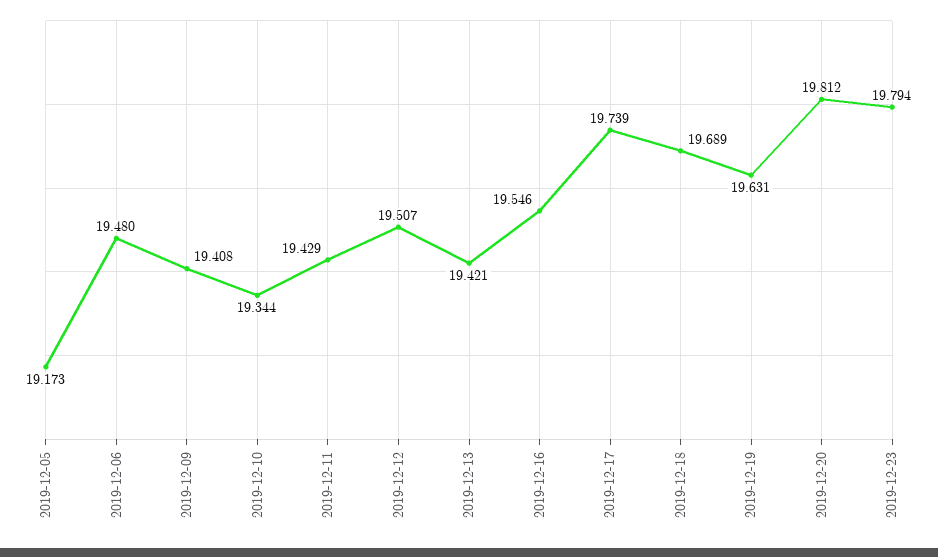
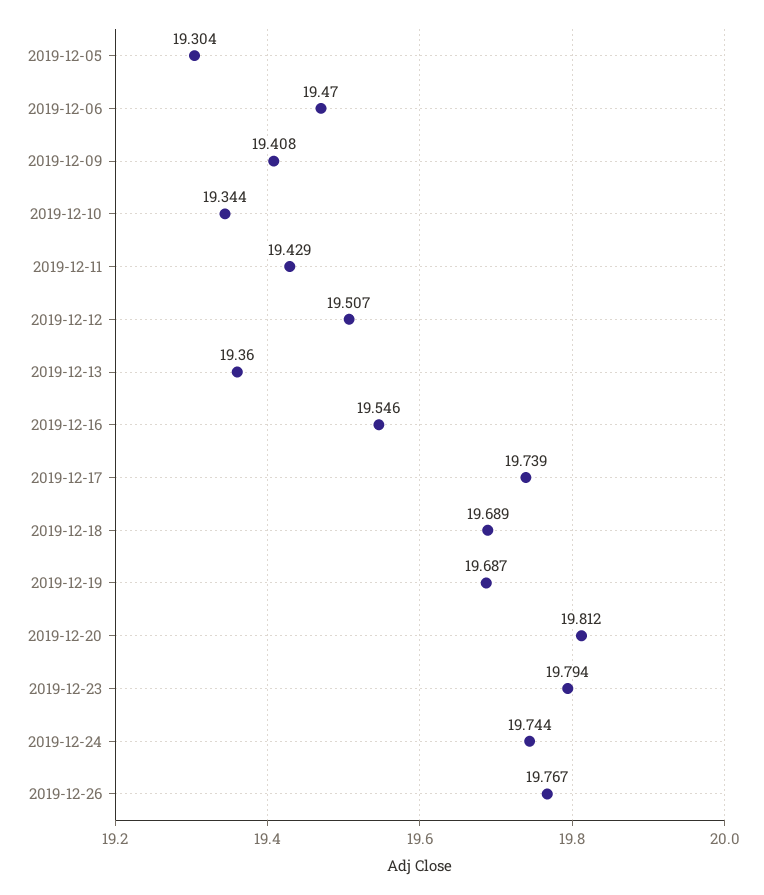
2019-12-05: 19.173 -> 19.304
2019-12-06: 19.48 -> 19.47
2019-12-13: 19.421 -> 19.36
2019-12-19: 19.631 -> 19.687
2019-12-24: none -> 19.744
2019-12-26: none -> 19.767

